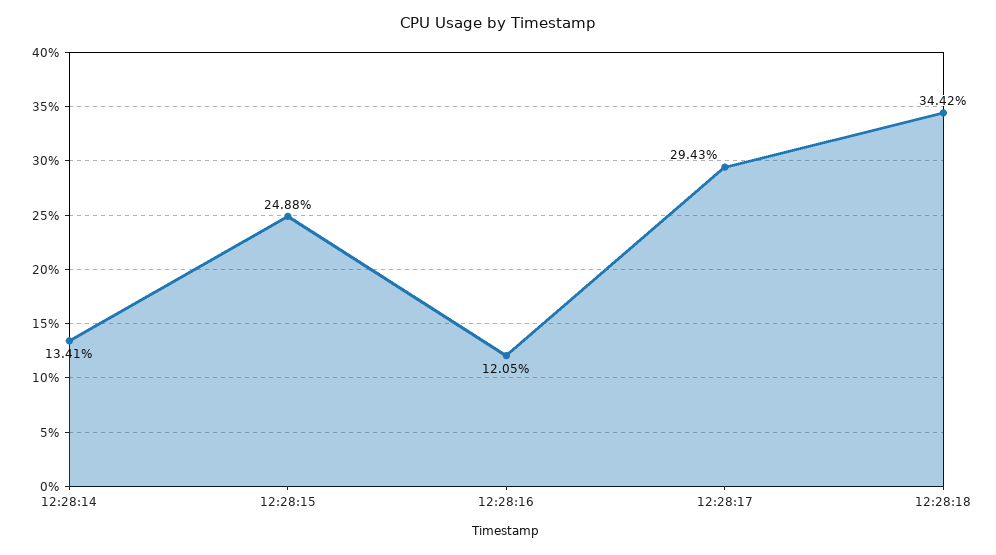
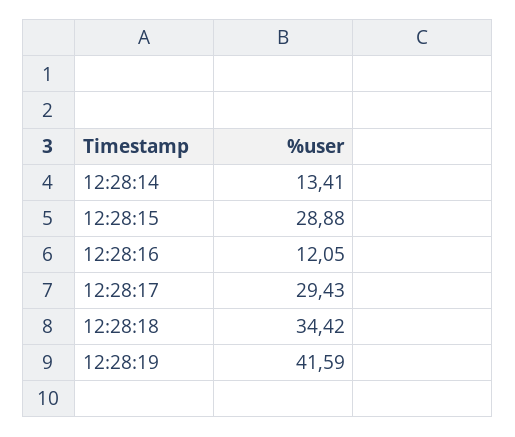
12:28:15: 24.88 -> 28.88
12:28:19: none -> 41.59

